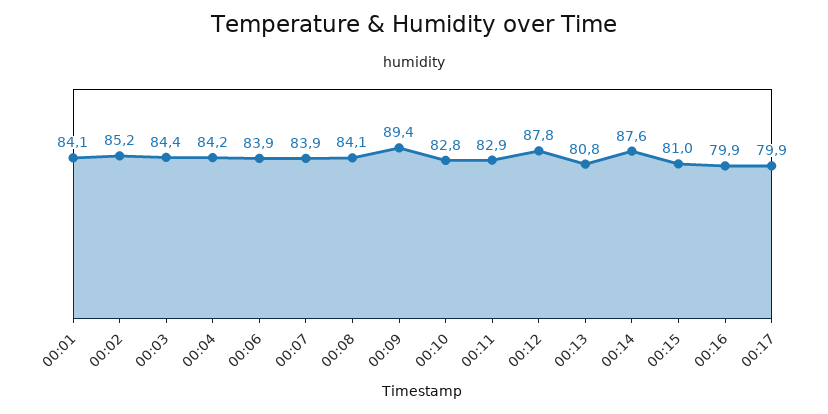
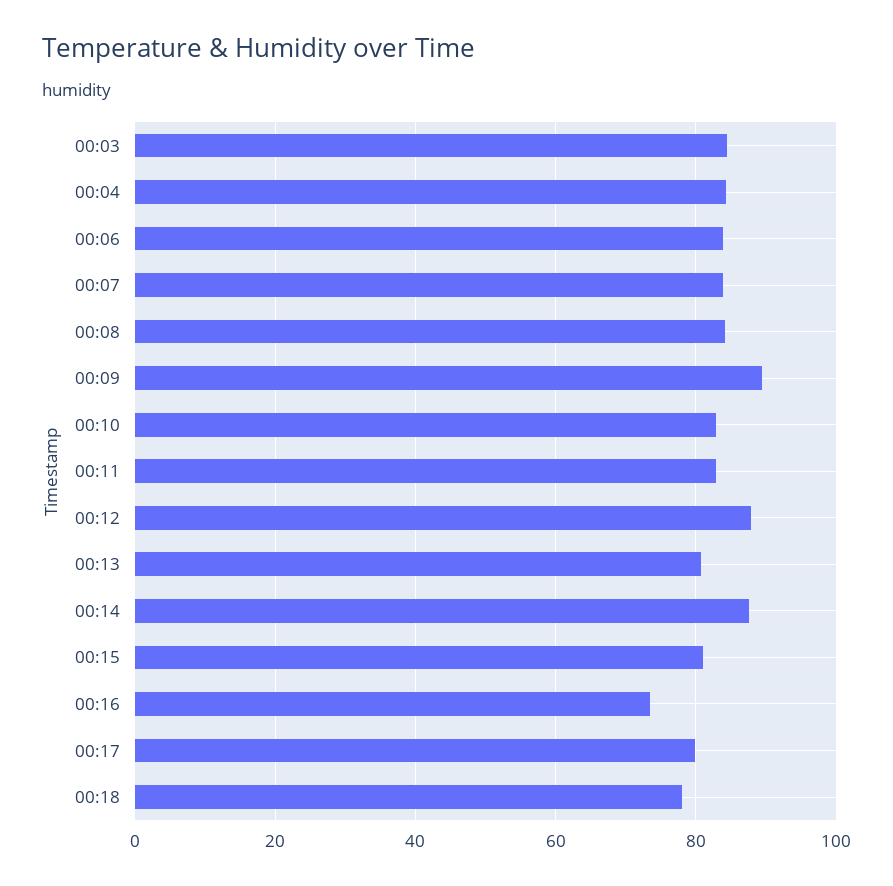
00:01: 84.1 -> none
00:02: 85.2 -> none
00:16: 79.9 -> 74
00:18: none -> 78

